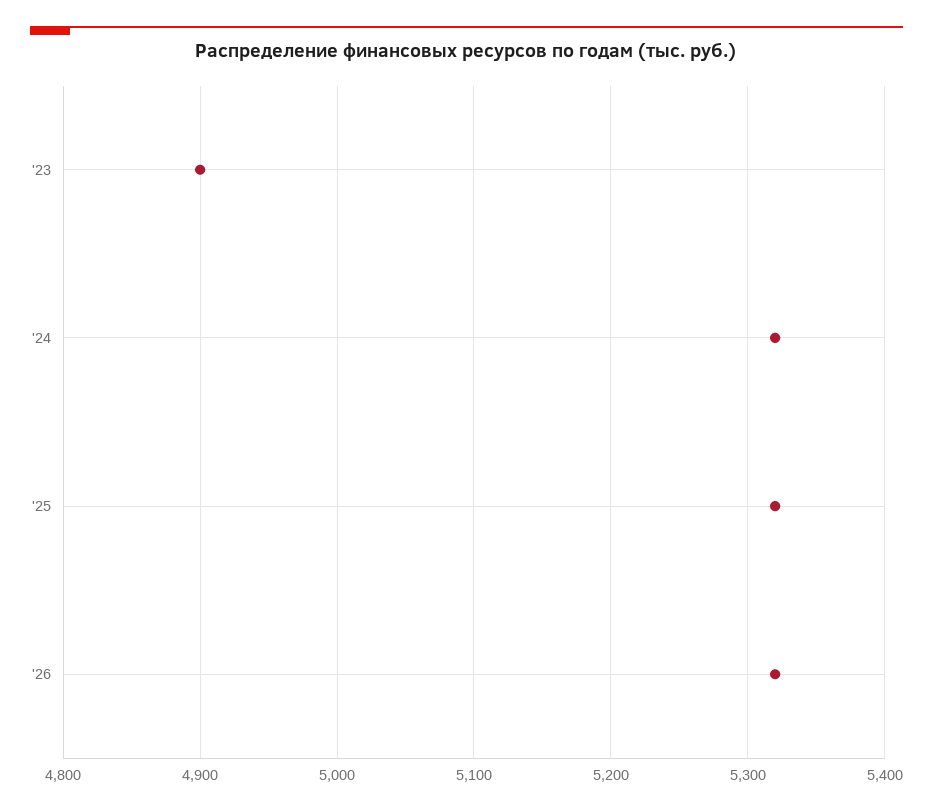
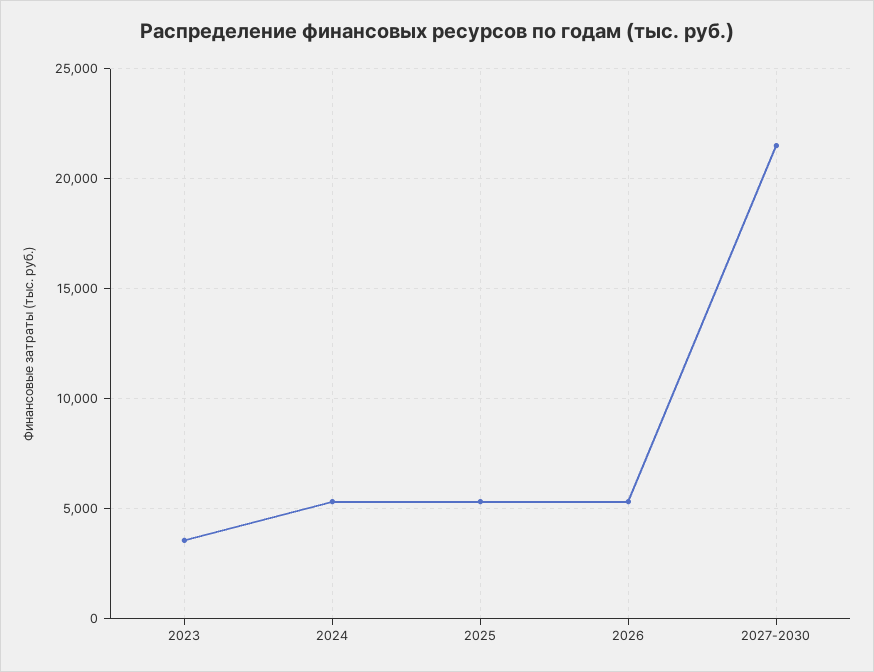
'23: 4900 -> 3500
2027-2030: none -> 21500

